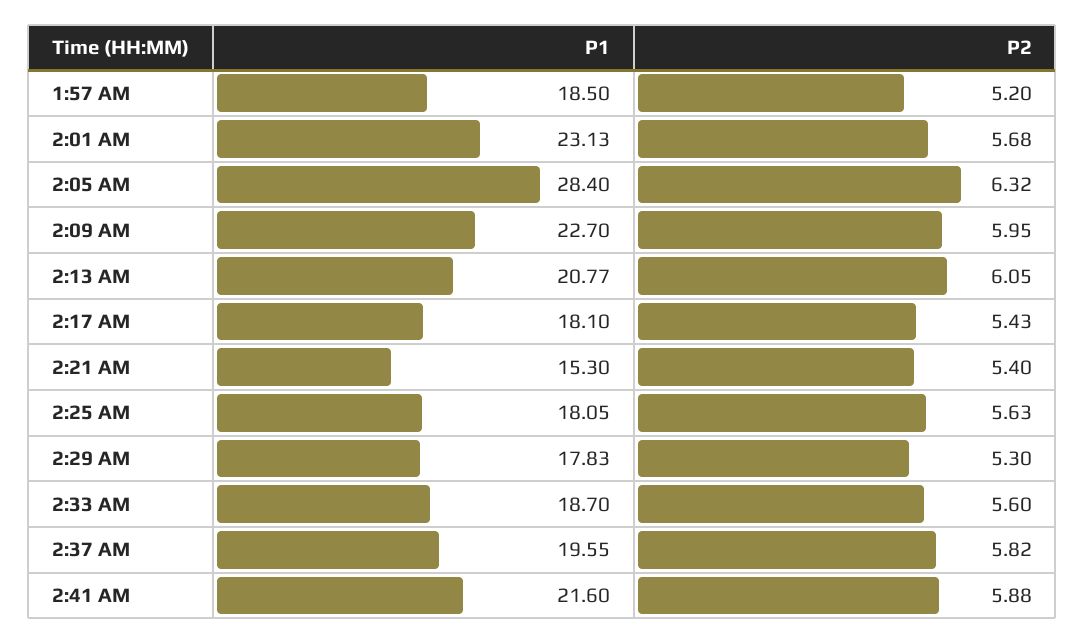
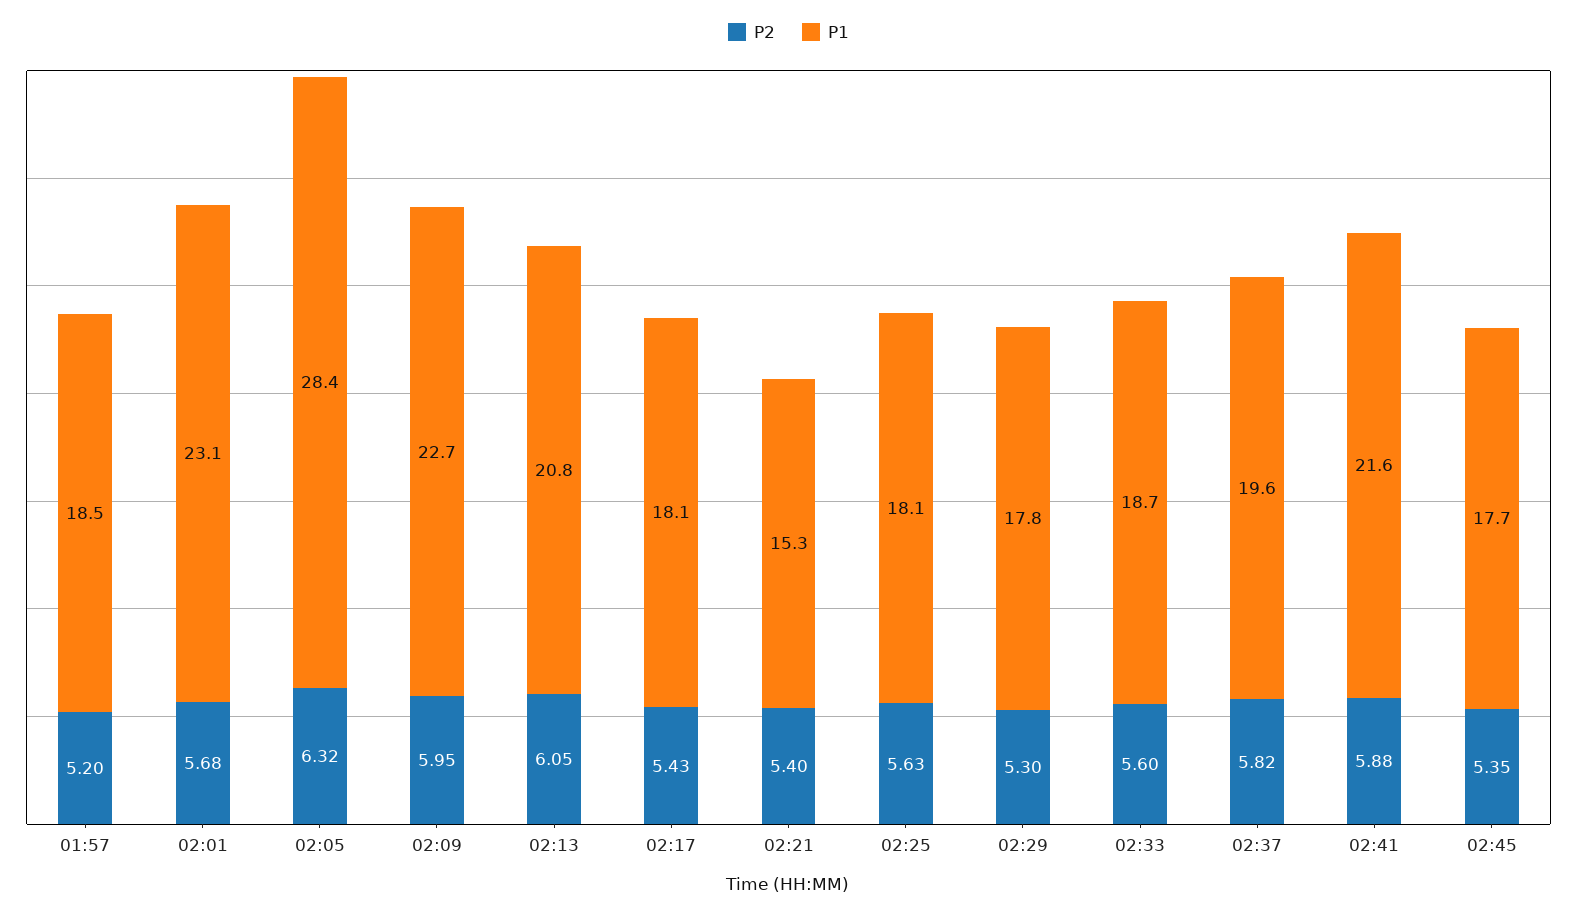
P2, 02:45: none -> 5.35
P1, 02:45: none -> 17.7

